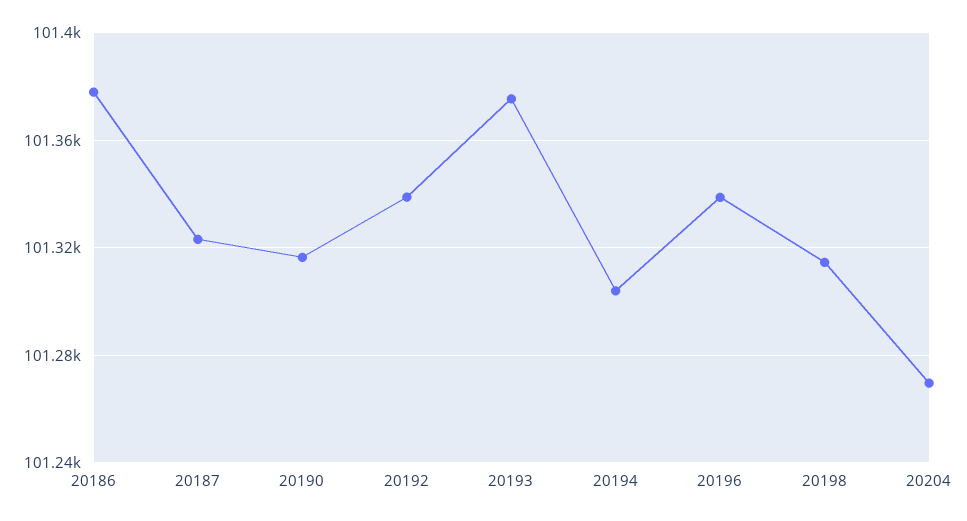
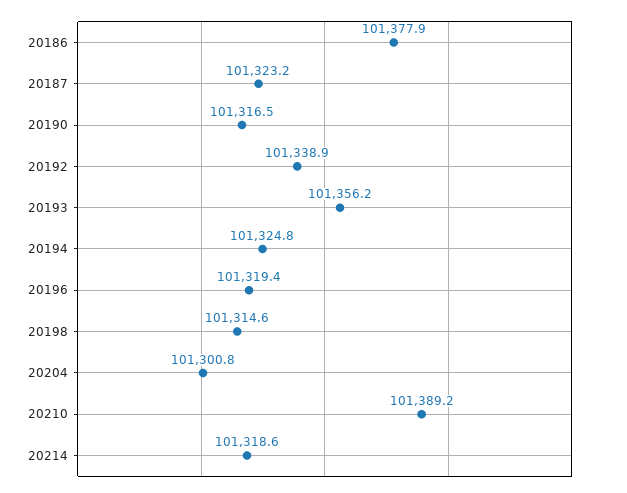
20193: 101375 -> 101356.2
20194: 101305 -> 101324.8
20196: 101340 -> 101319.4
20204: 101270 -> 101300.8
20210: none -> 101389.2
20214: none -> 101318.6

